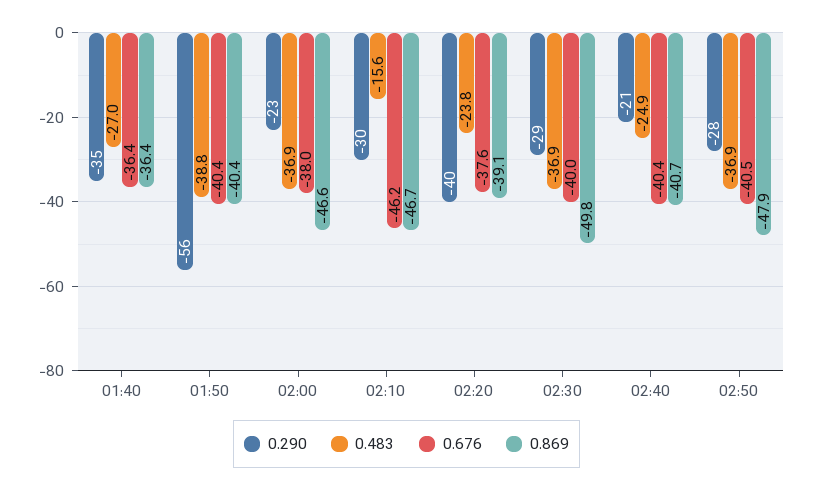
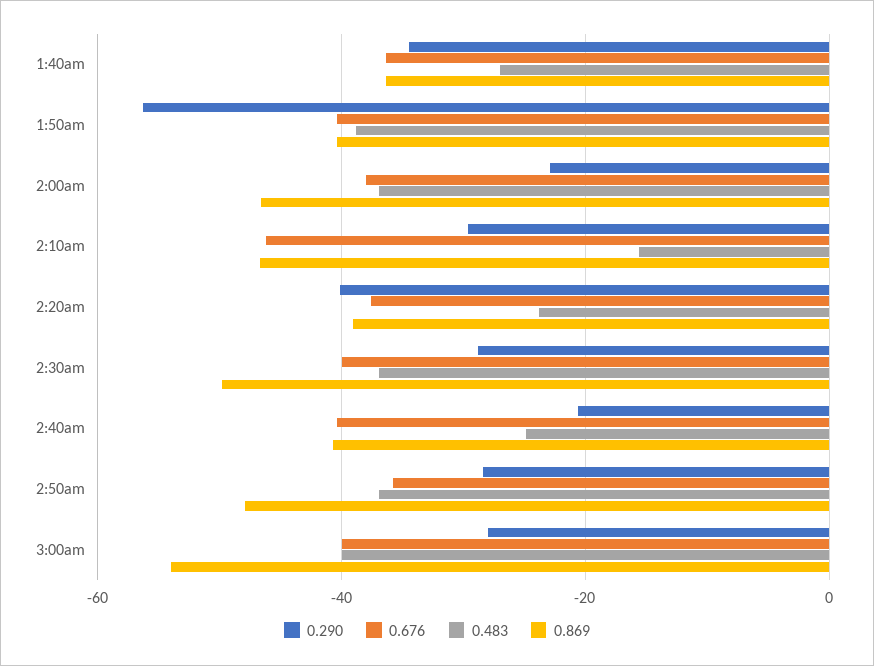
0.676, 02:50: -40.5 -> -36
0.290, 3:00am: none -> -28
0.676, 3:00am: none -> -40
0.483, 3:00am: none -> -40
0.869, 3:00am: none -> -54

